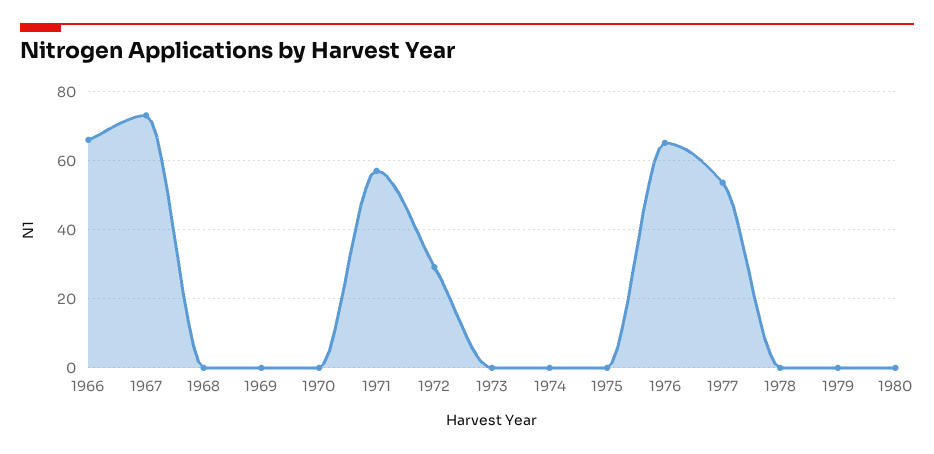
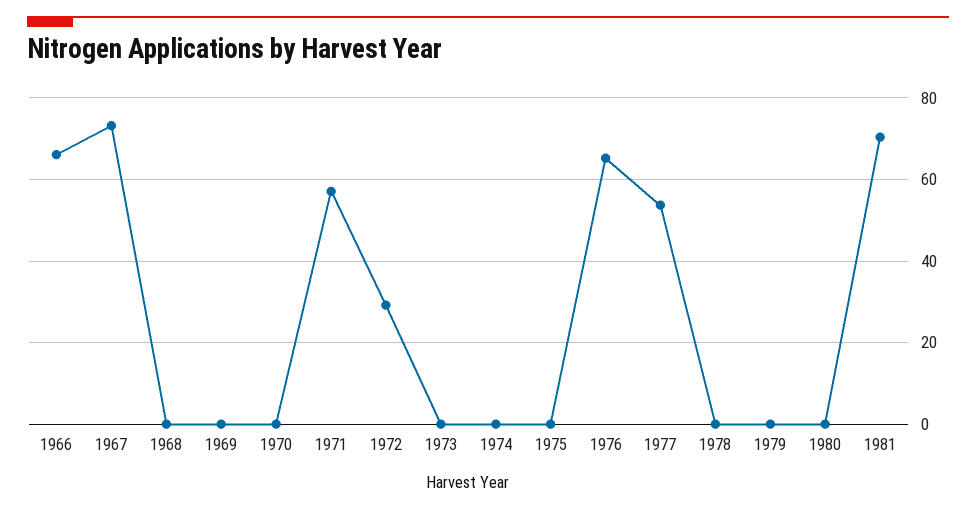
1981: none -> 70

